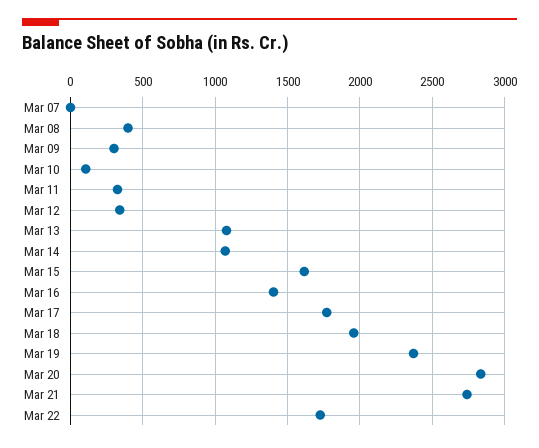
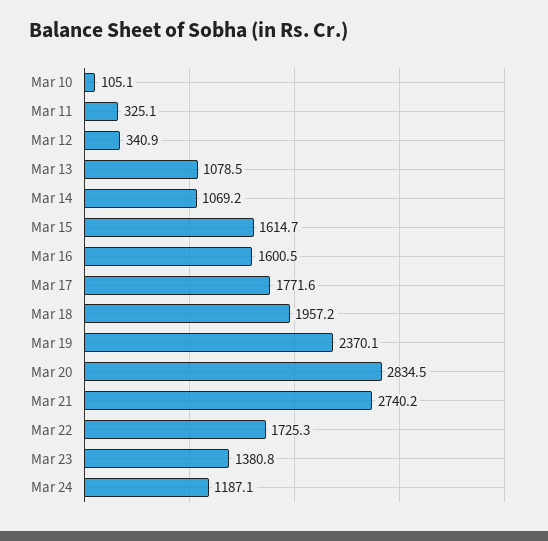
Mar 07: 0 -> none
Mar 08: 400 -> none
Mar 09: 300 -> none
Mar 16: 1400 -> 1600.5
Mar 23: none -> 1380.8
Mar 24: none -> 1187.1

